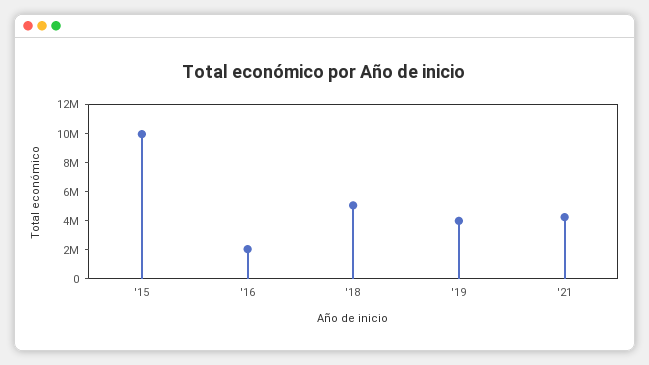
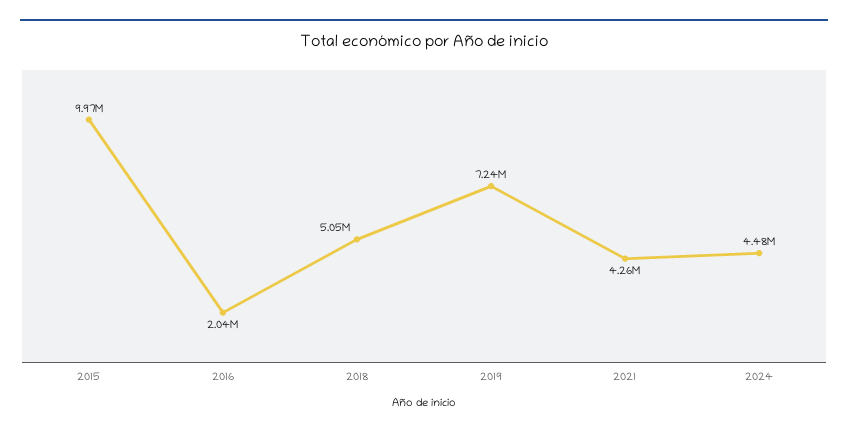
'19: 4000000 -> 7240000
2024: none -> 4480000

